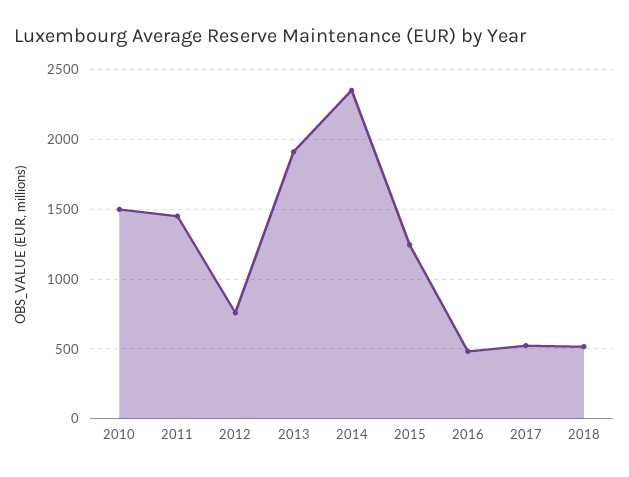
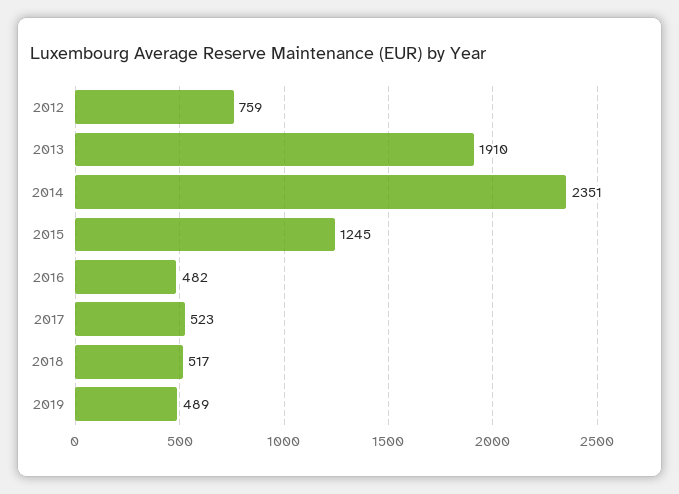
2010: 1500 -> none
2011: 1450 -> none
2019: none -> 489

